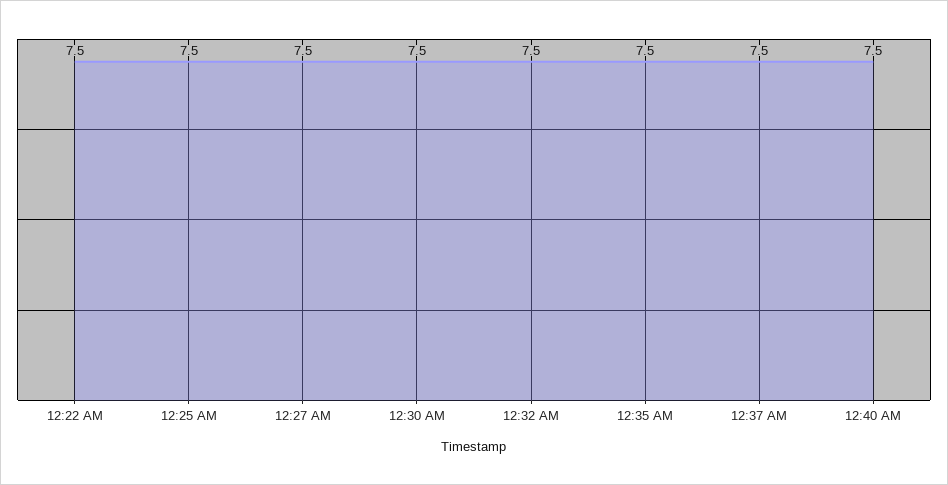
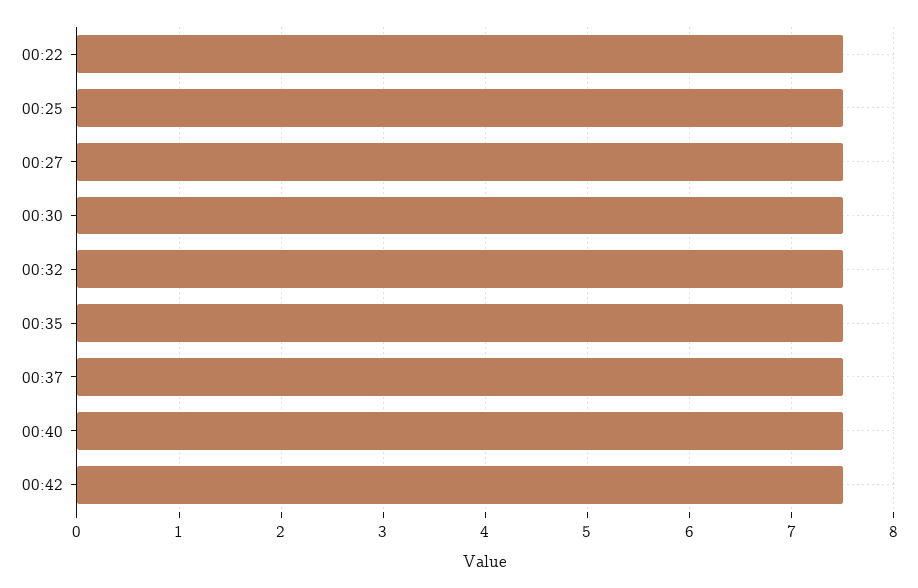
00:42: none -> 7.5

